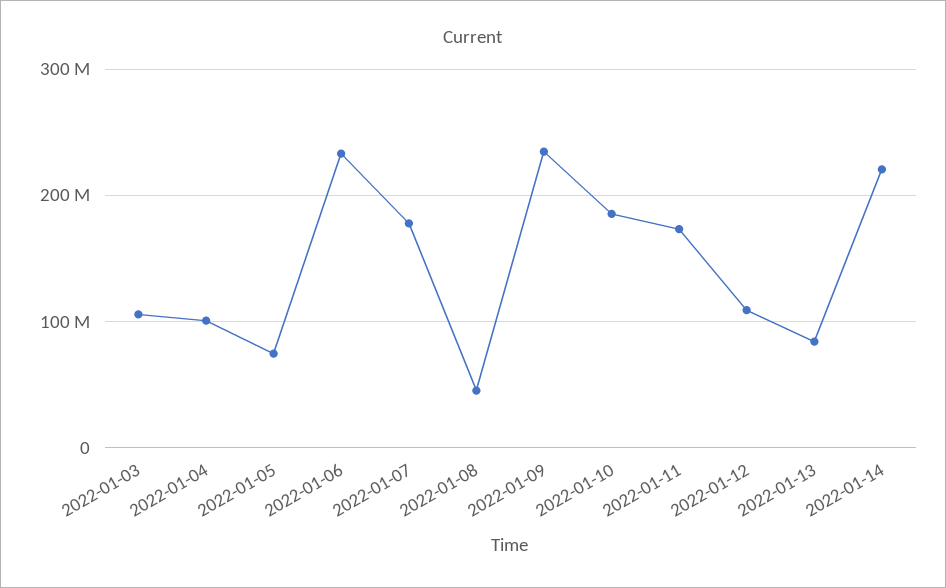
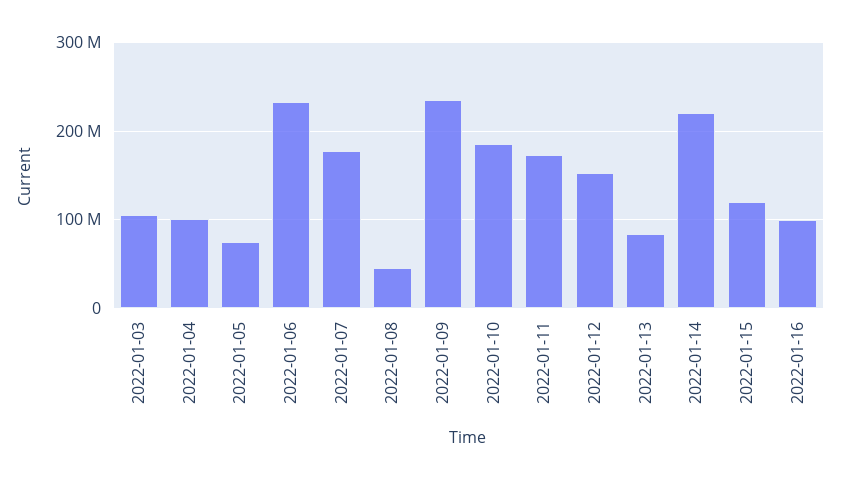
2022-01-12: 110000000 -> 150000000
2022-01-15: none -> 120000000
2022-01-16: none -> 100000000

